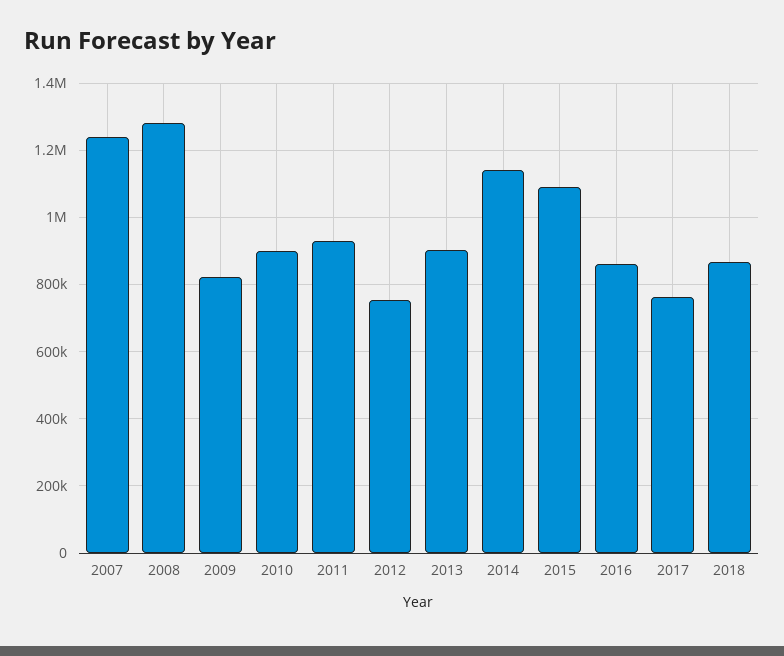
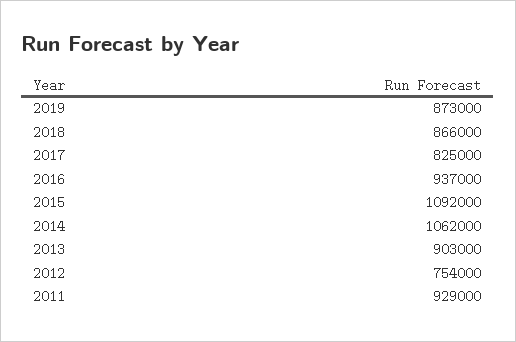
2007: 1240000 -> none
2008: 1280000 -> none
2009: 820000 -> none
2010: 900000 -> none
2014: 1140000 -> 1062000
2016: 860000 -> 937000
2017: 760000 -> 825000
2019: none -> 873000

